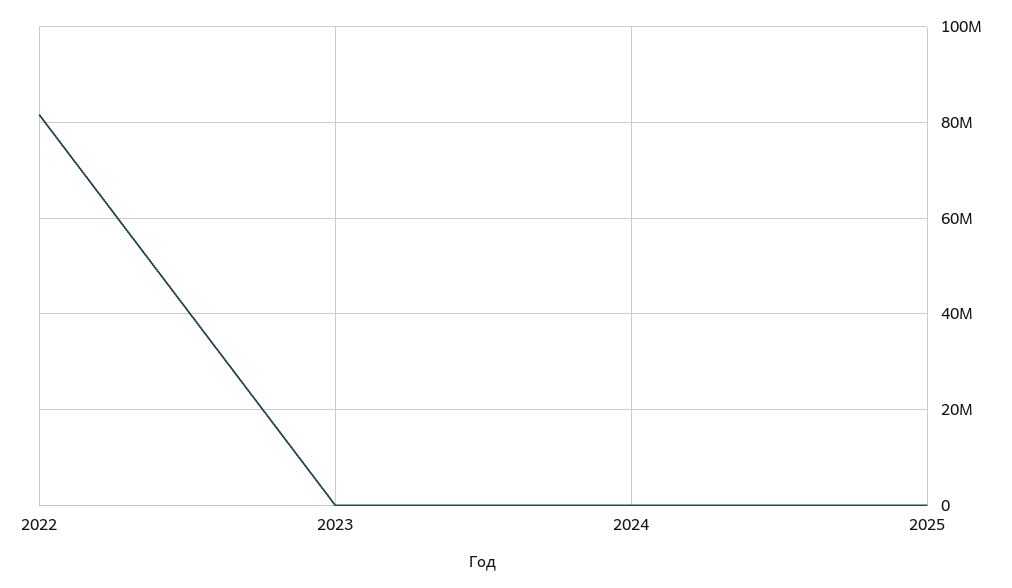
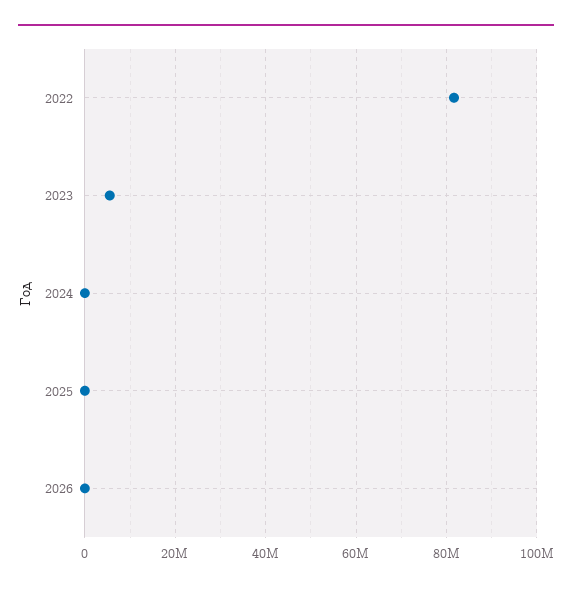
2023: 0 -> 6000000
2026: none -> 0

